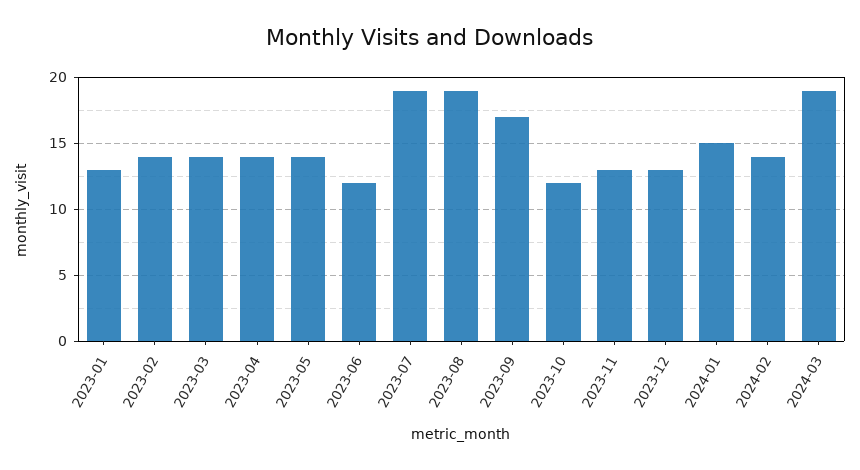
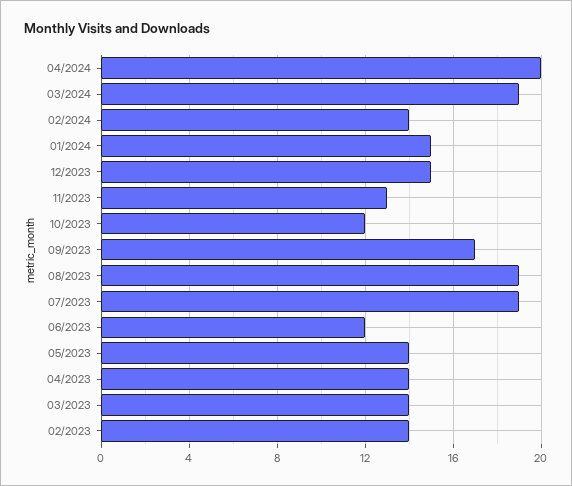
2023-01: 13 -> none
2023-12: 13 -> 15
04/2024: none -> 20

